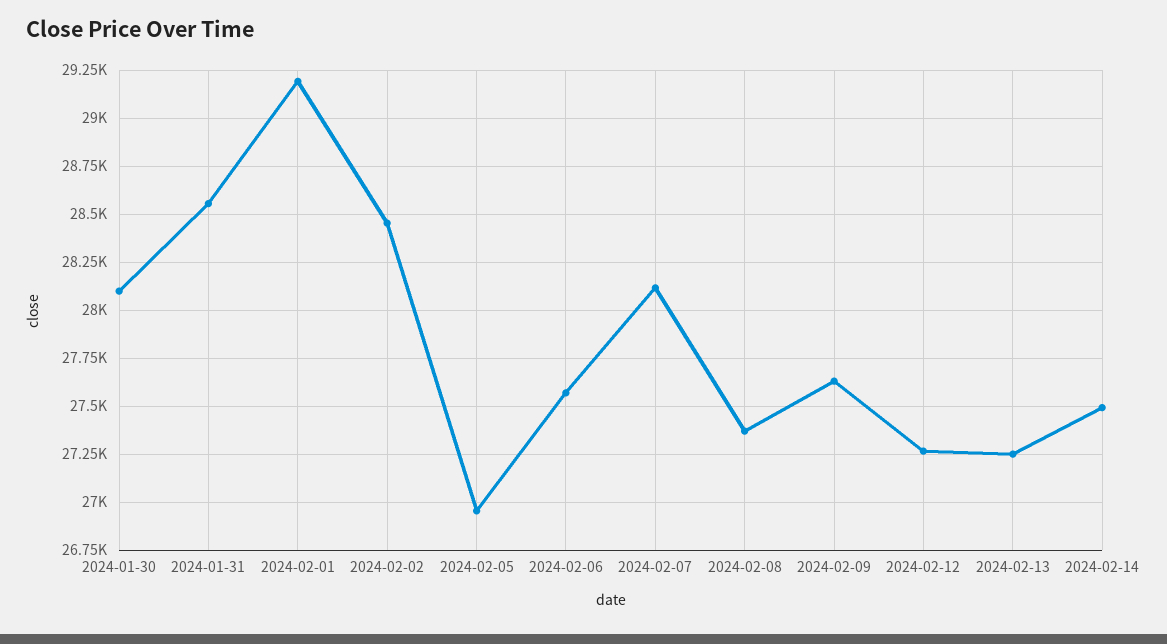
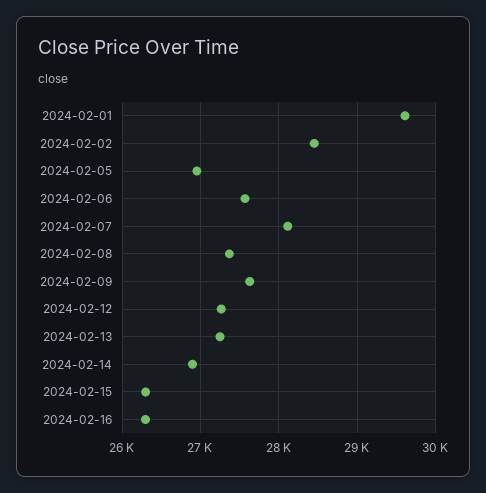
2024-01-30: 28100 -> none
2024-01-31: 28550 -> none
2024-02-01: 29200 -> 29600
2024-02-14: 27500 -> 26900
2024-02-15: none -> 26300
2024-02-16: none -> 26300

